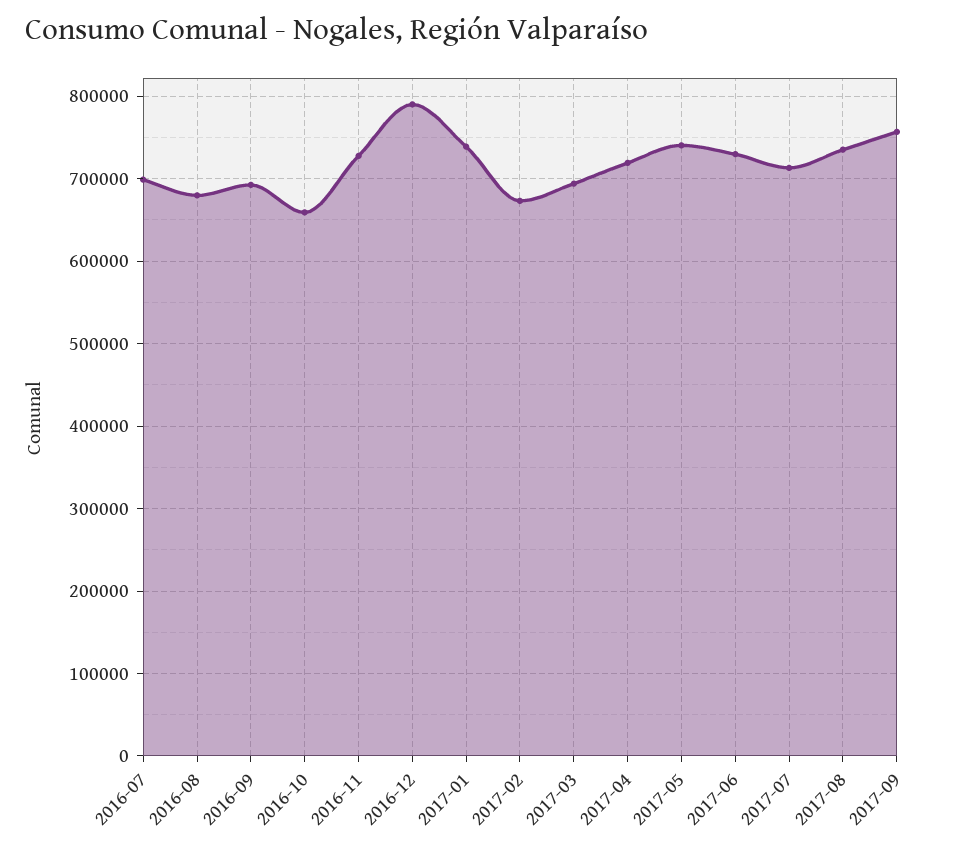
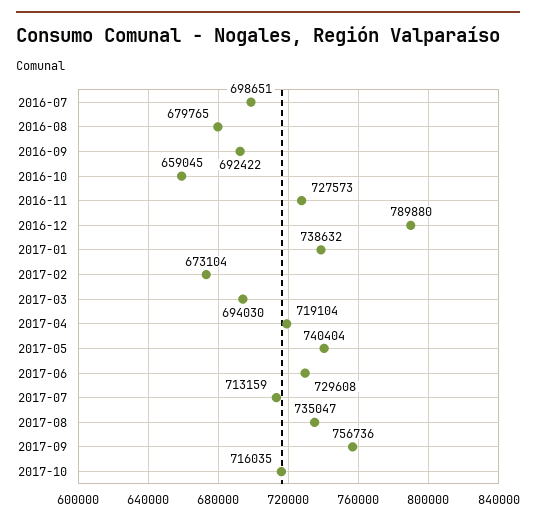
2017-10: none -> 716035

